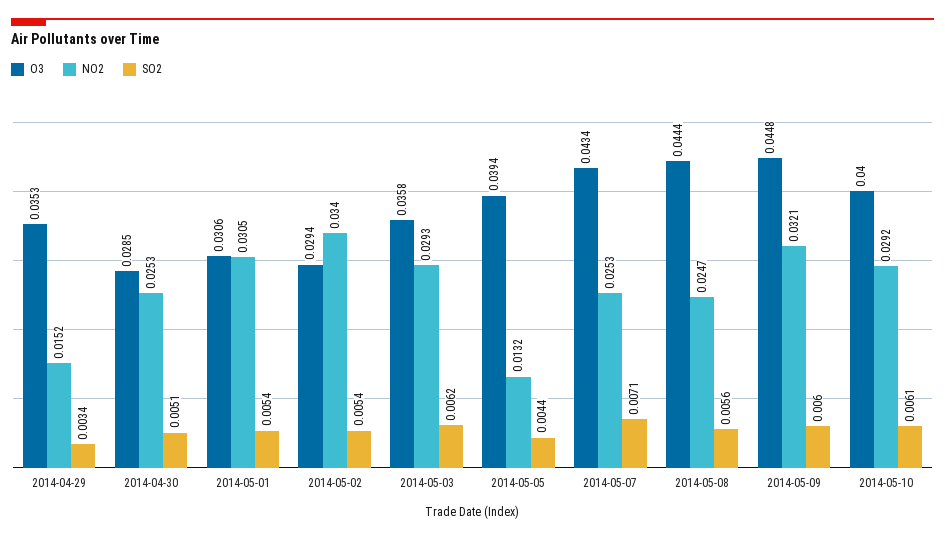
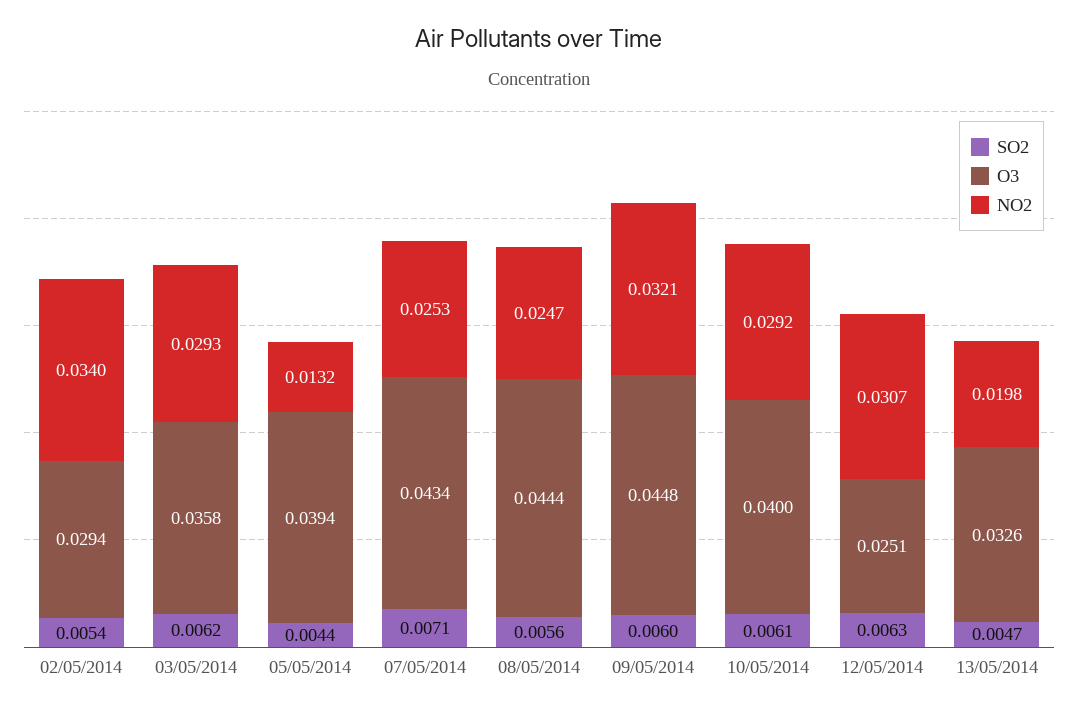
O3, 2014-04-29: 0.0353 -> none
NO2, 2014-04-29: 0.0152 -> none
SO2, 2014-04-29: 0.0034 -> none
O3, 2014-04-30: 0.0285 -> none
NO2, 2014-04-30: 0.0253 -> none
SO2, 2014-04-30: 0.0051 -> none
O3, 2014-05-01: 0.0306 -> none
NO2, 2014-05-01: 0.0305 -> none
SO2, 2014-05-01: 0.0054 -> none
SO2, 12/05/2014: none -> 0.0063
O3, 12/05/2014: none -> 0.0251
NO2, 12/05/2014: none -> 0.0307
SO2, 13/05/2014: none -> 0.0047
O3, 13/05/2014: none -> 0.0326
NO2, 13/05/2014: none -> 0.0198

